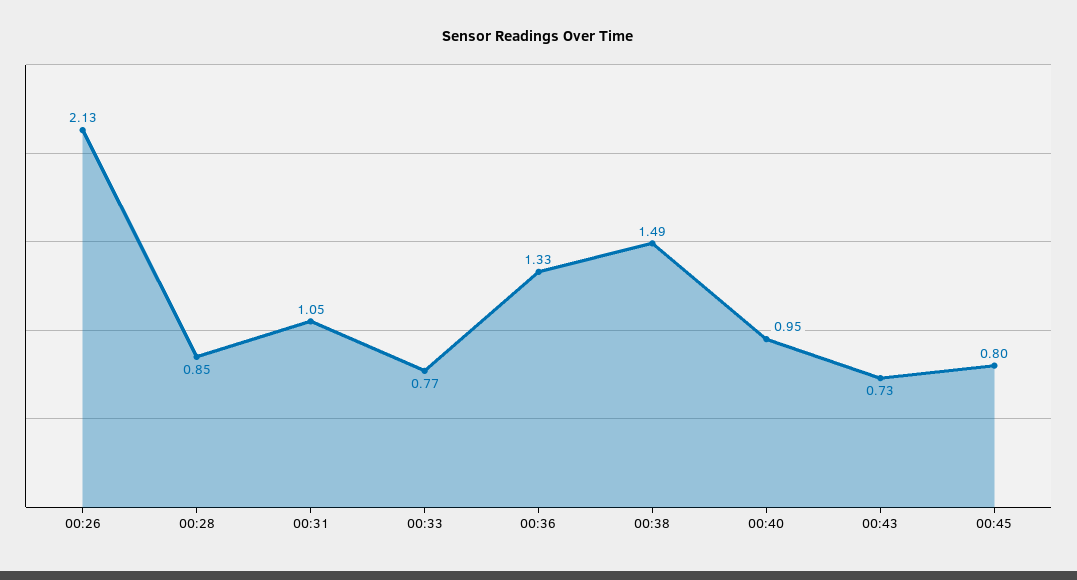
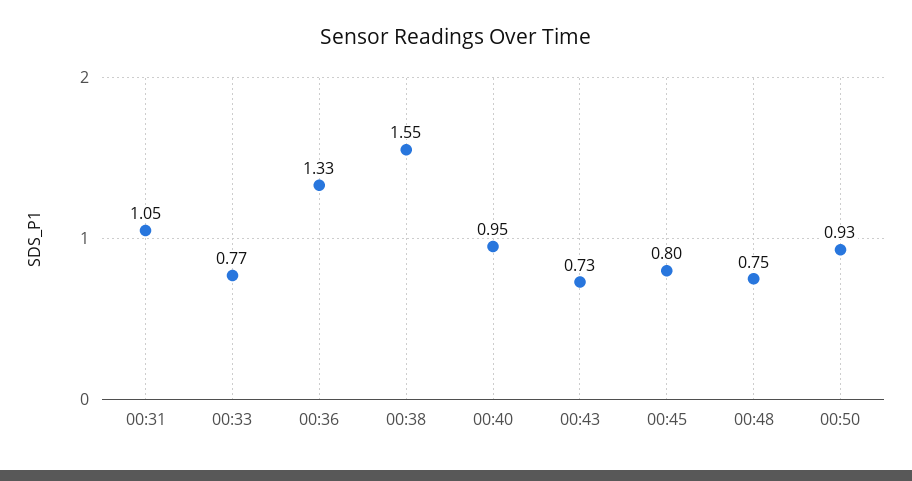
00:26: 2.13 -> none
00:28: 0.85 -> none
00:38: 1.49 -> 1.55
00:48: none -> 0.75
00:50: none -> 0.93

